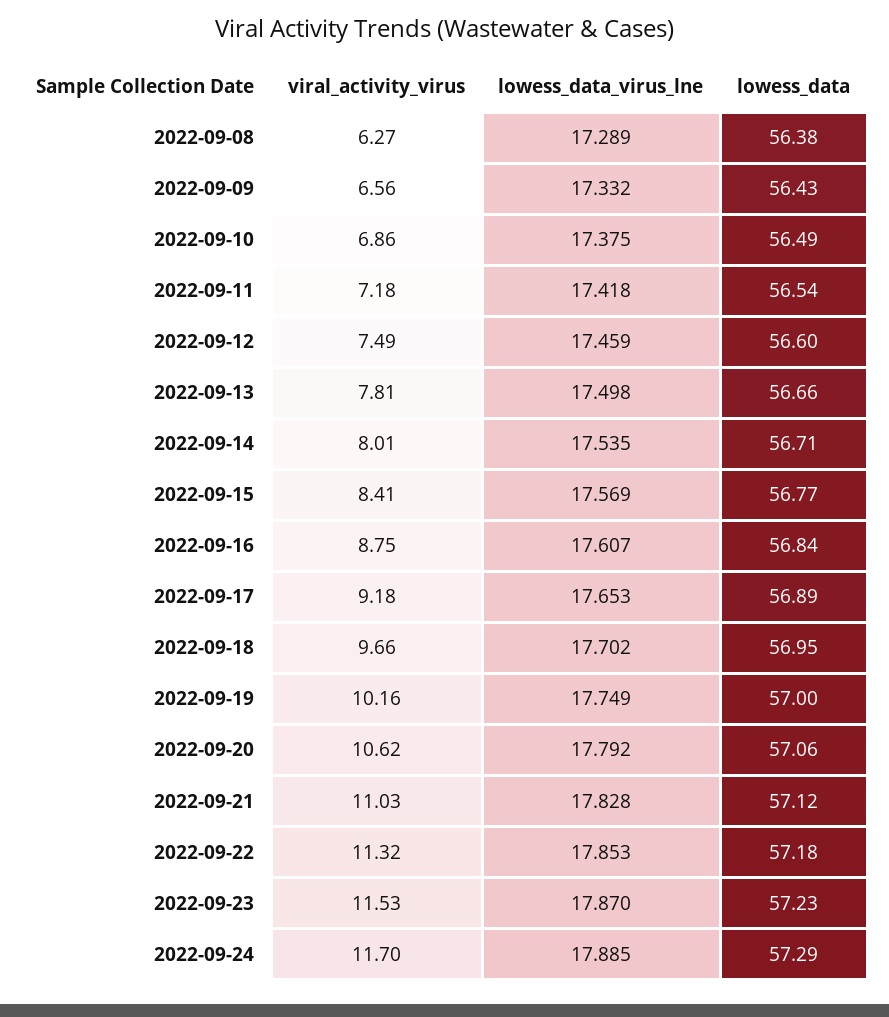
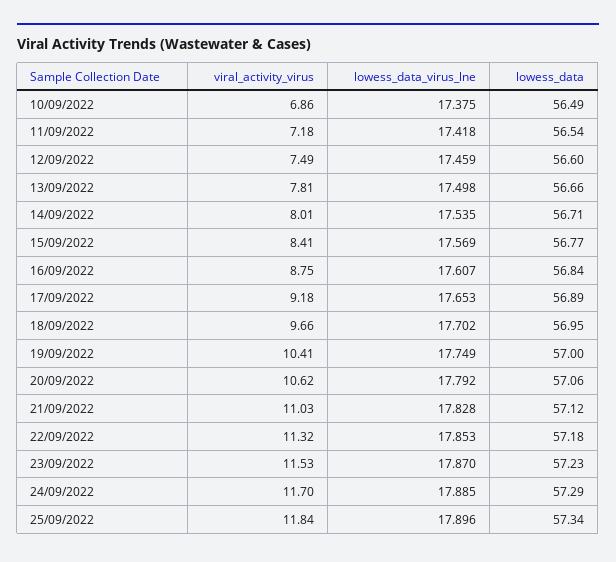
viral_activity_virus, 2022-09-08: 6.27 -> none
lowess_data_virus_lne, 2022-09-08: 17.289 -> none
lowess_data, 2022-09-08: 56.38 -> none
viral_activity_virus, 2022-09-09: 6.56 -> none
lowess_data_virus_lne, 2022-09-09: 17.332 -> none
lowess_data, 2022-09-09: 56.43 -> none
viral_activity_virus, 2022-09-19: 10.16 -> 10.41
viral_activity_virus, 25/09/2022: none -> 11.84
lowess_data_virus_lne, 25/09/2022: none -> 17.896
lowess_data, 25/09/2022: none -> 57.34

